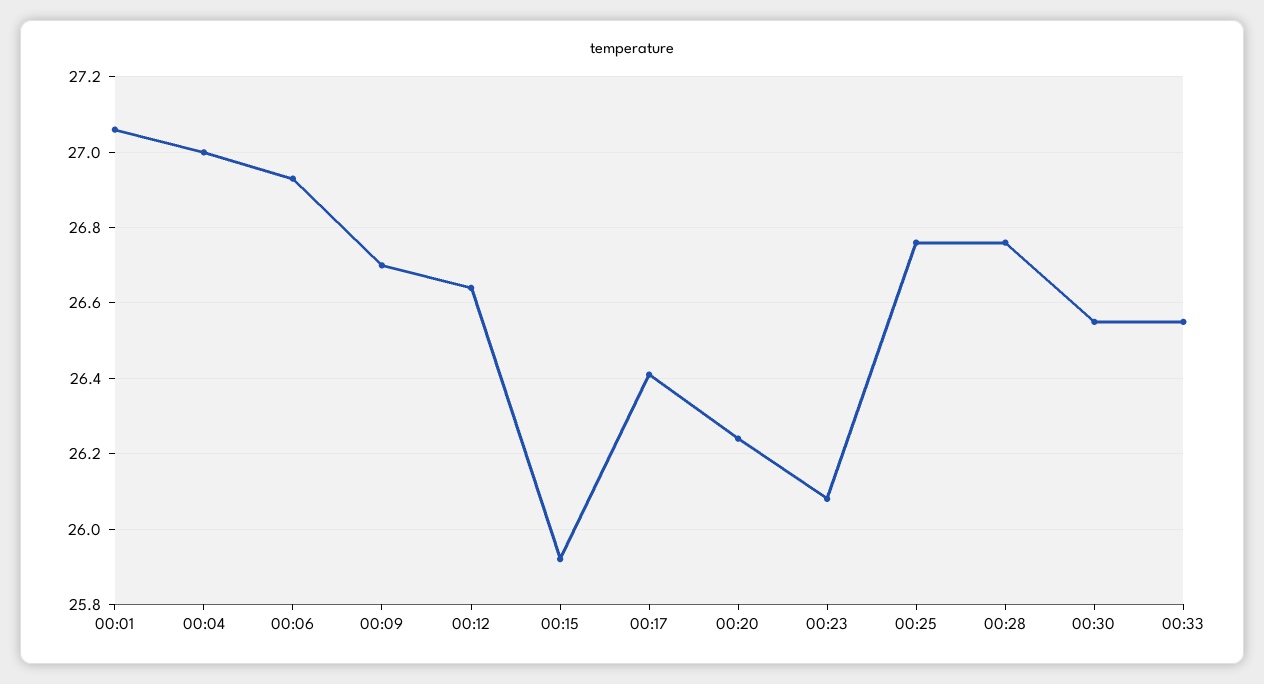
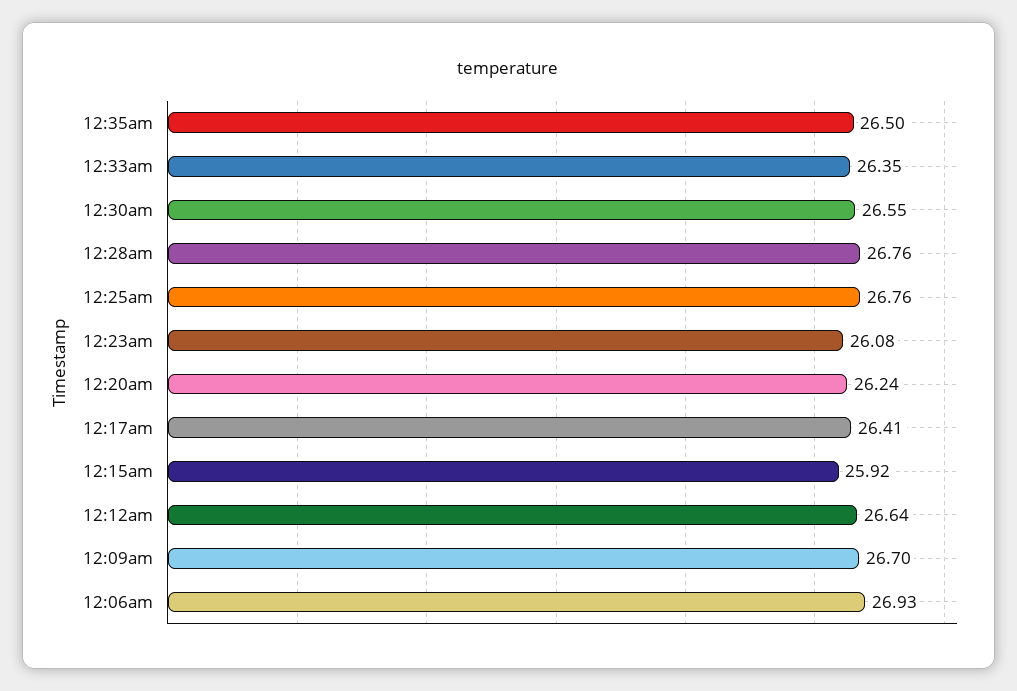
00:01: 27.05 -> none
00:04: 27 -> none
00:33: 26.55 -> 26.35
12:35am: none -> 26.5

